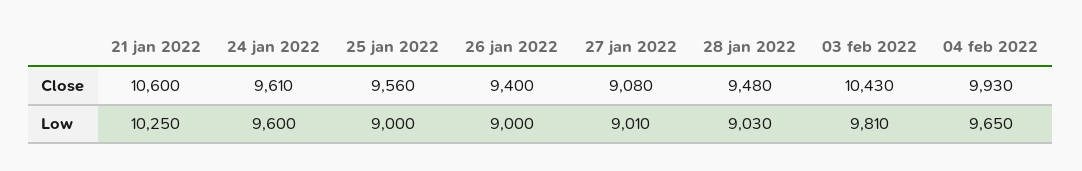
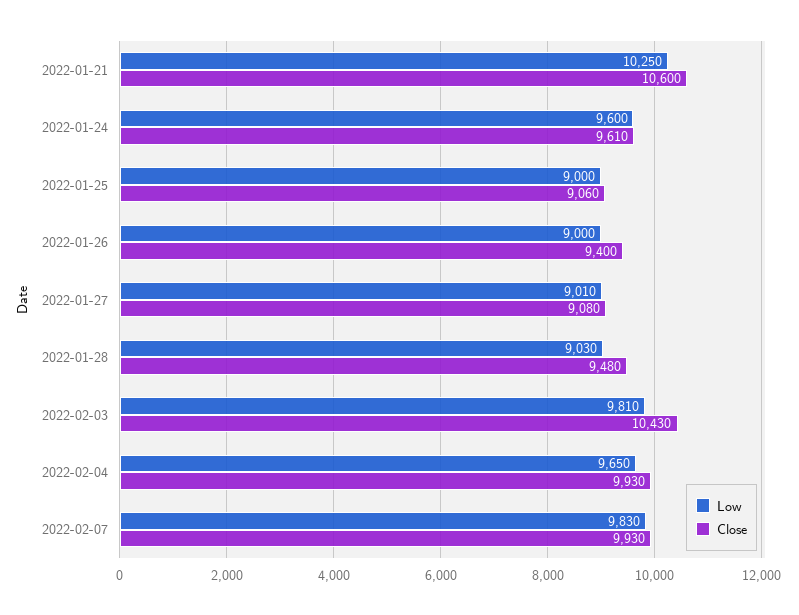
Close, 25 jan 2022: 9560 -> 9060
Low, 2022-02-07: none -> 9830
Close, 2022-02-07: none -> 9930

